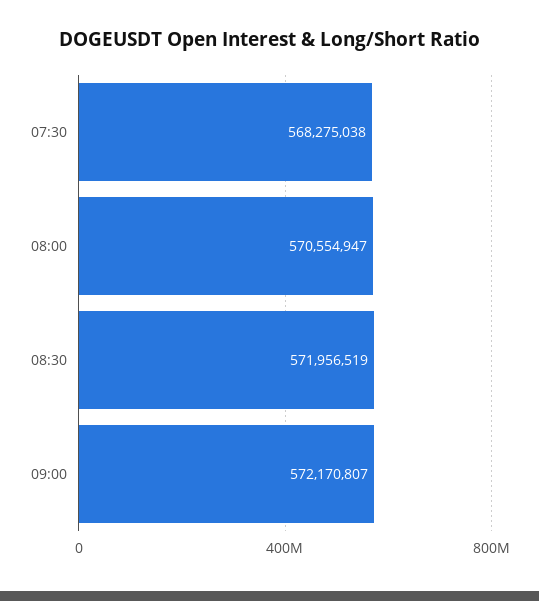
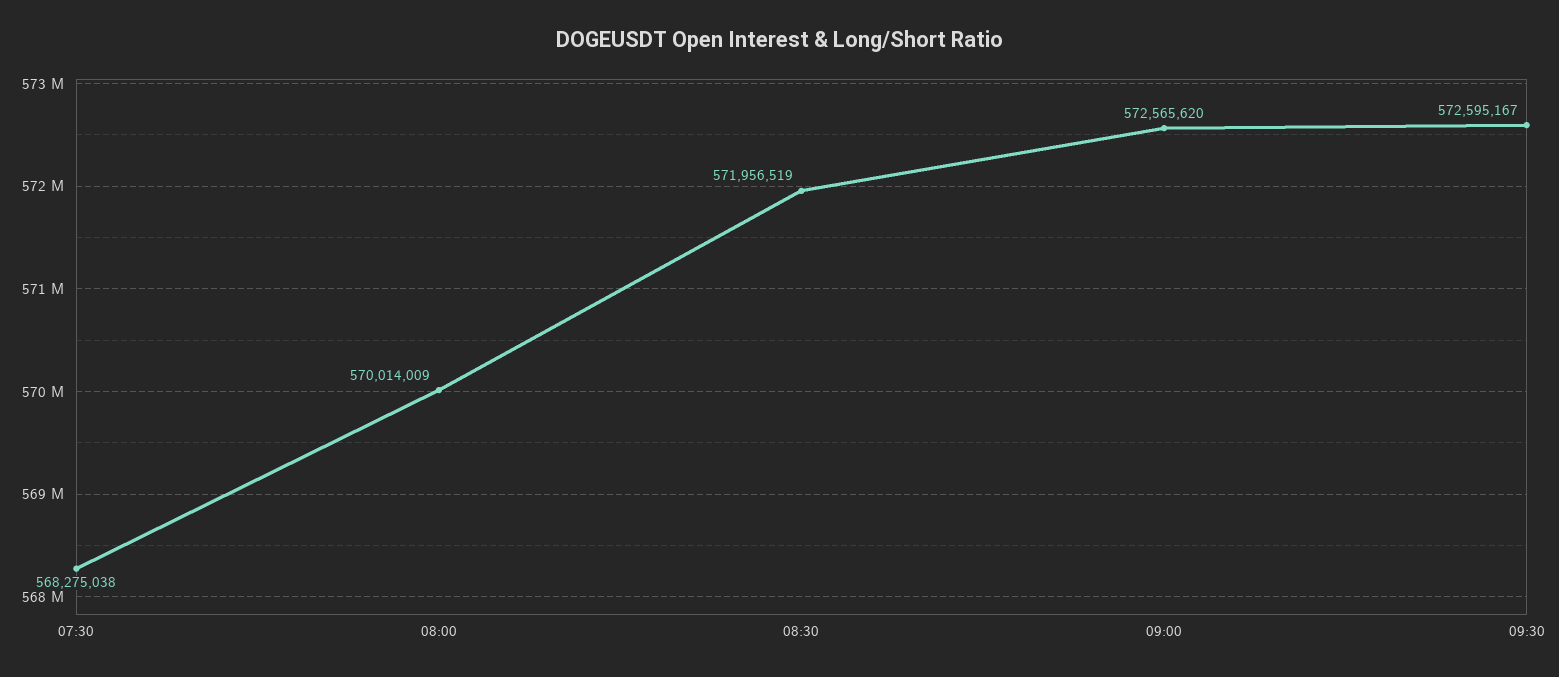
08:00: 570554947 -> 570014009
09:00: 572170807 -> 572565620
09:30: none -> 572595167

